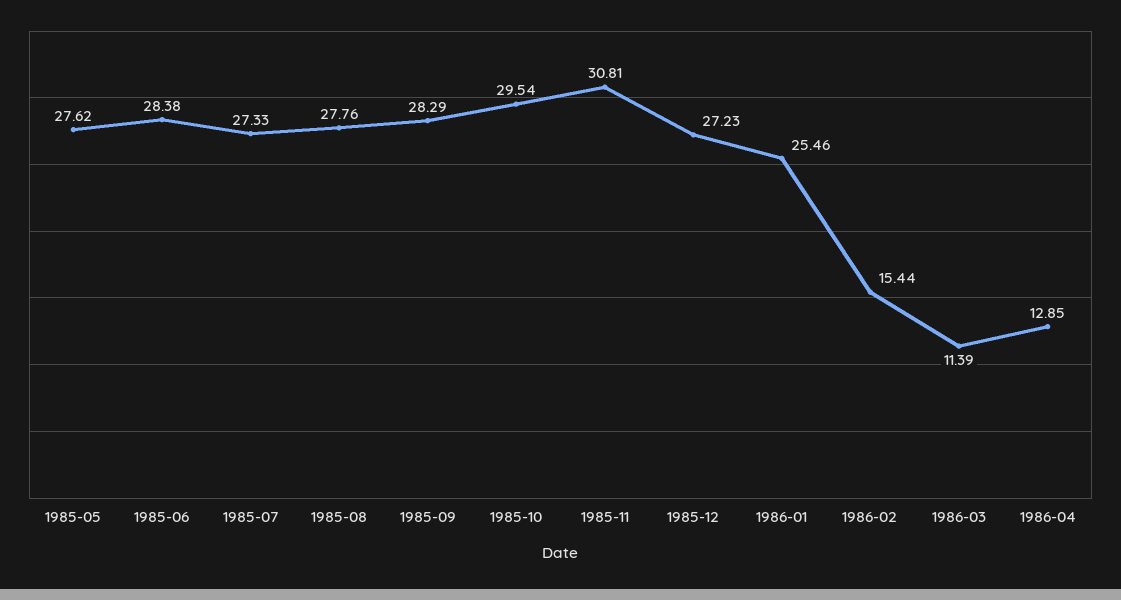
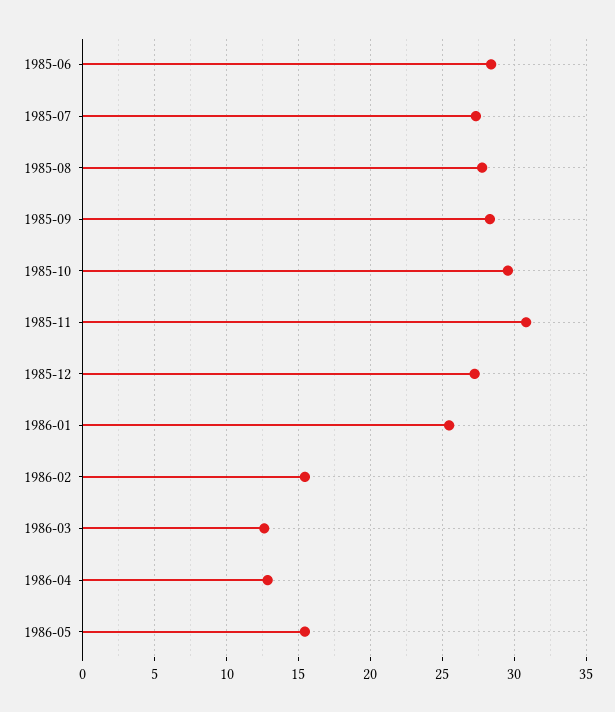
1985-05: 27.62 -> none
1986-03: 11.39 -> 12.5
1986-05: none -> 15.5

